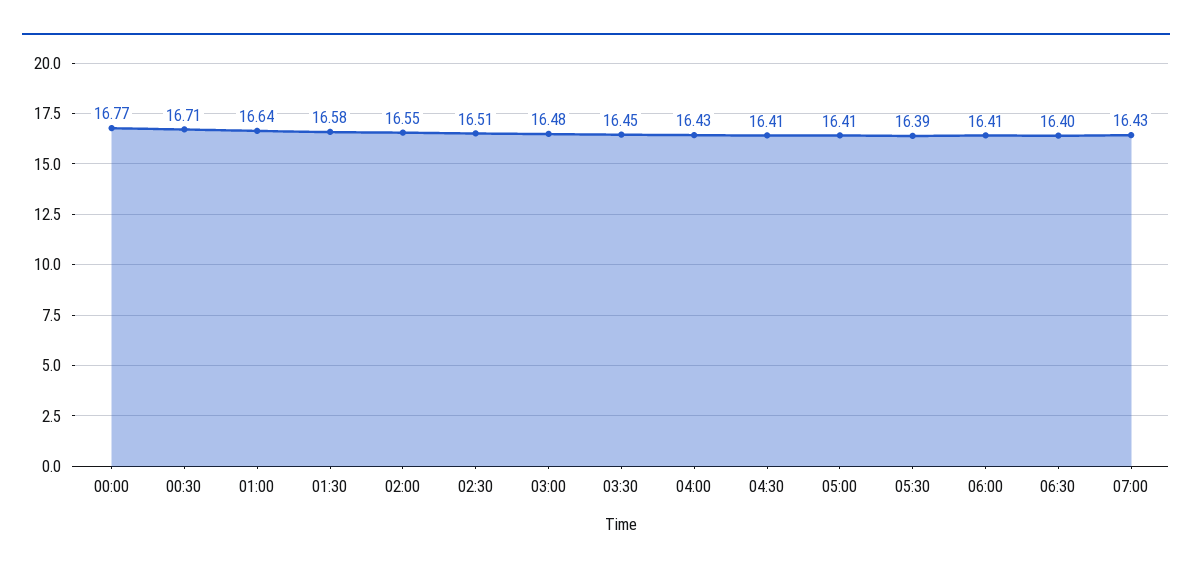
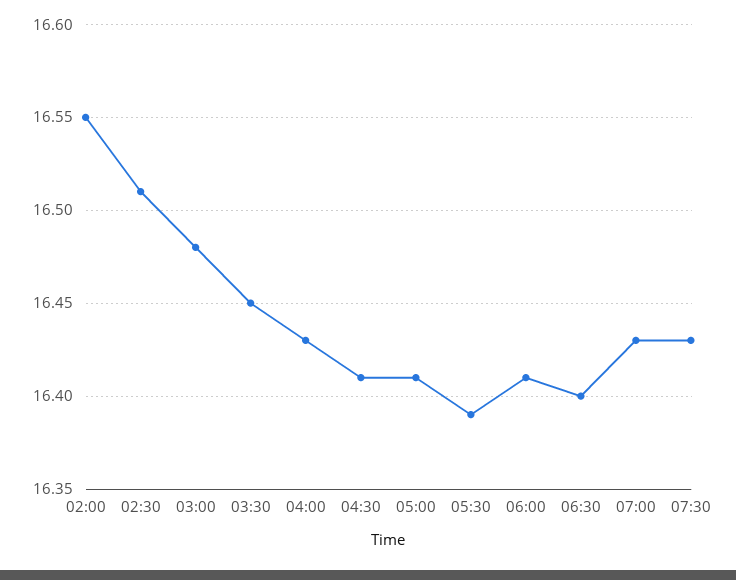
00:00: 16.77 -> none
00:30: 16.71 -> none
01:00: 16.64 -> none
01:30: 16.58 -> none
07:30: none -> 16.43

